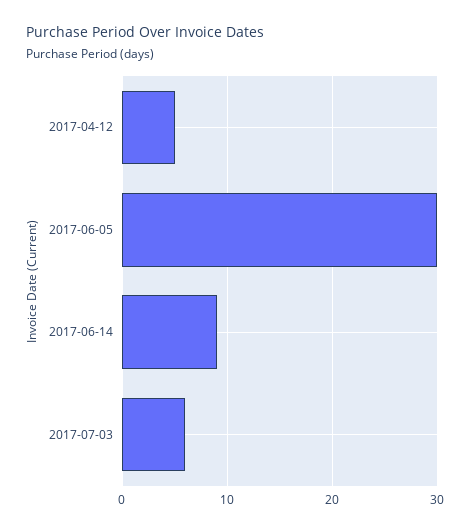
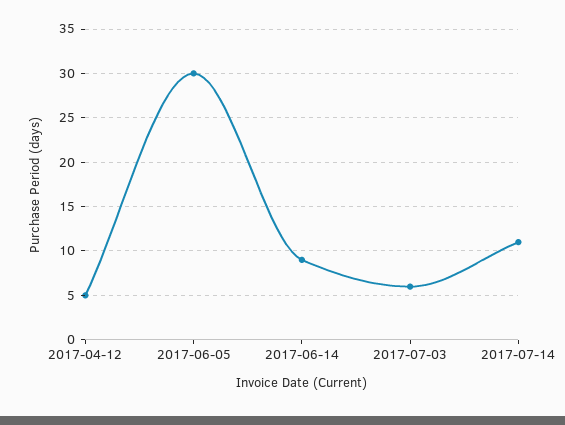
2017-07-14: none -> 11

